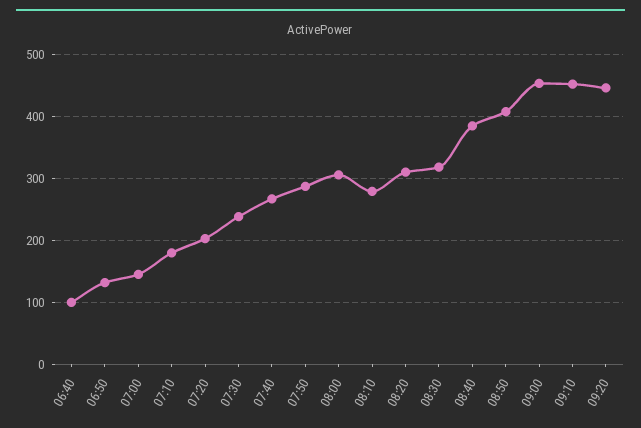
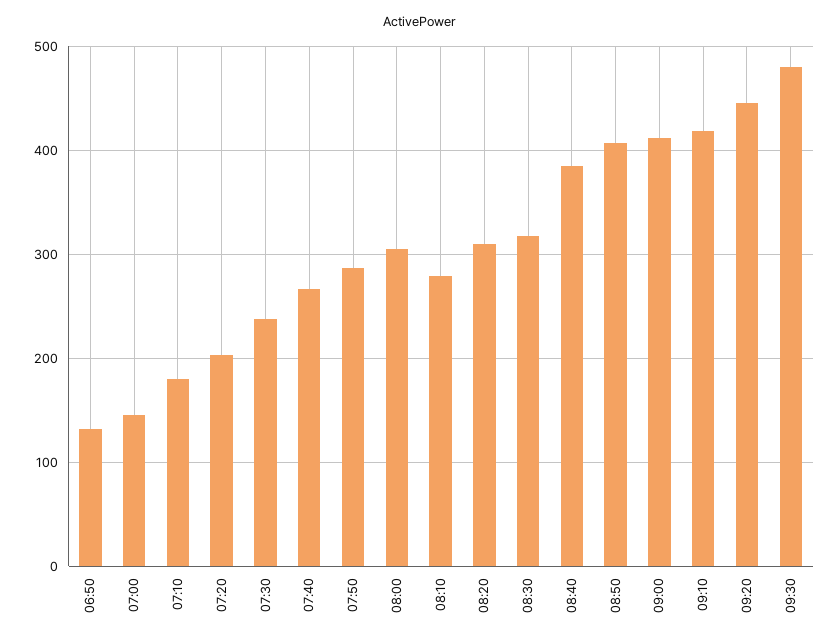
06:40: 100 -> none
09:00: 450 -> 410
09:10: 450 -> 420
09:30: none -> 480

